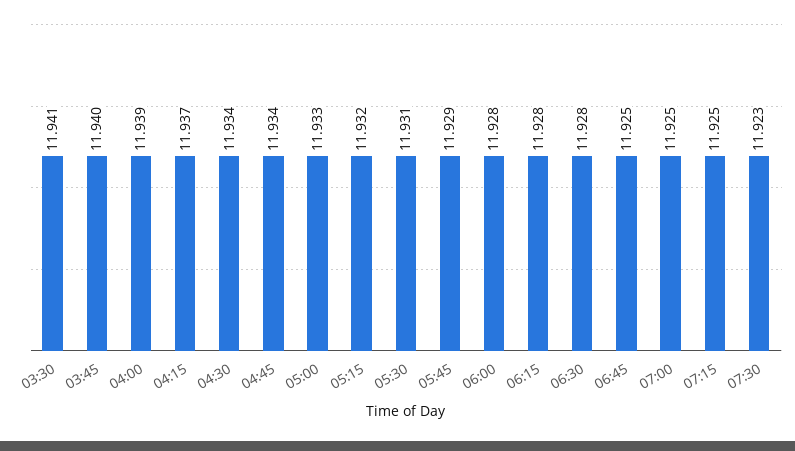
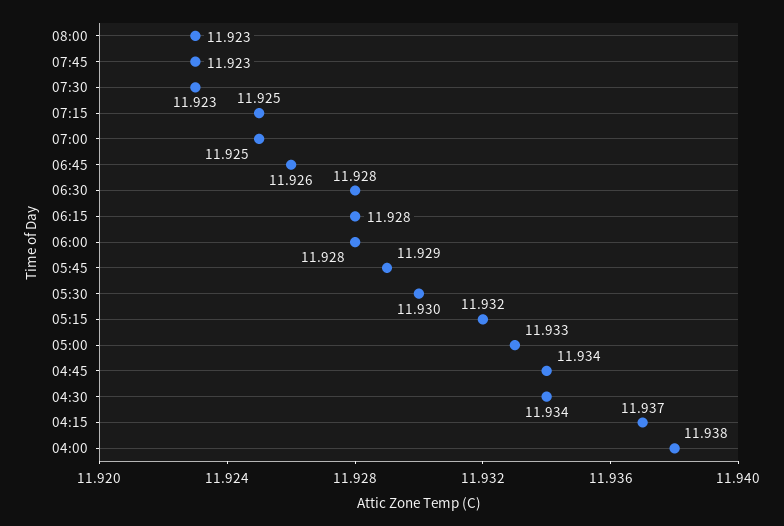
03:30: 11.941 -> none
03:45: 11.94 -> none
04:00: 11.939 -> 11.938
05:30: 11.931 -> 11.93
06:45: 11.925 -> 11.926
08:00: none -> 11.923
07:45: none -> 11.923

